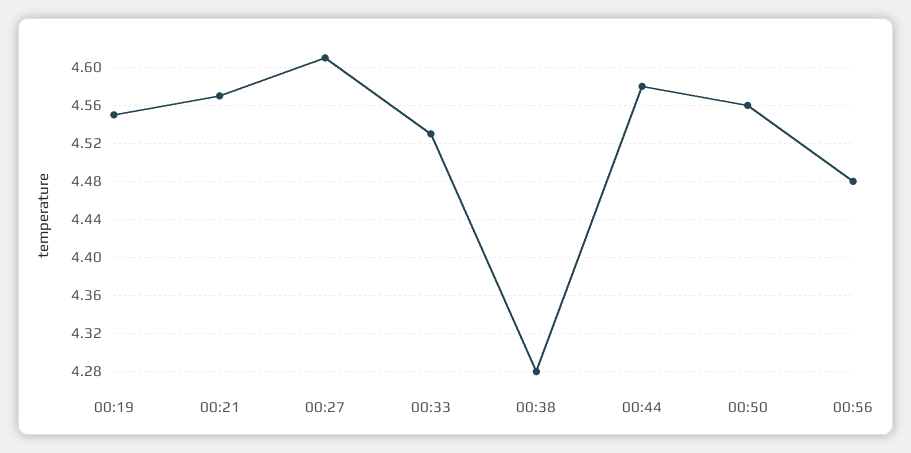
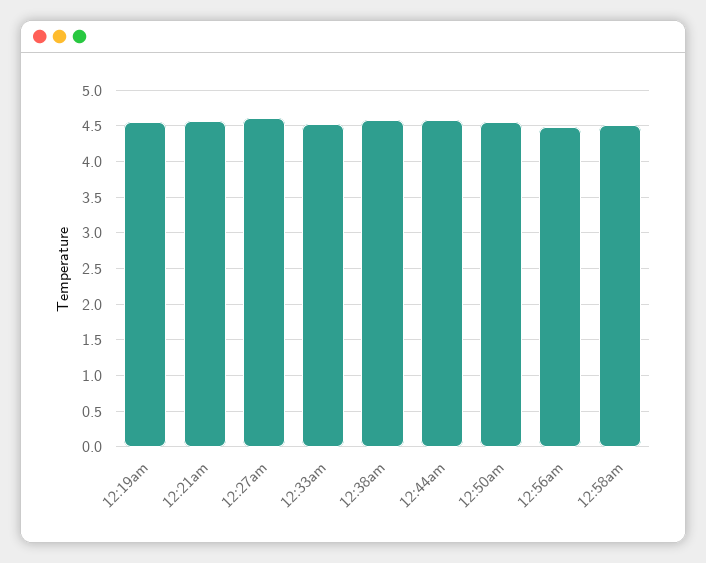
00:38: 4.28 -> 4.6
12:58am: none -> 4.5

